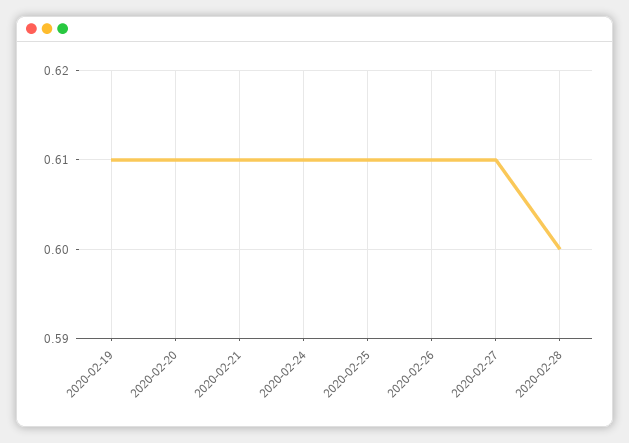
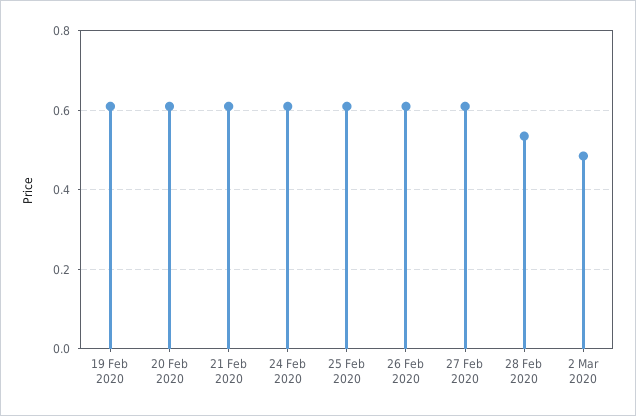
2020-02-28: 0.6 -> 0.54
2 Mar 2020: none -> 0.48

